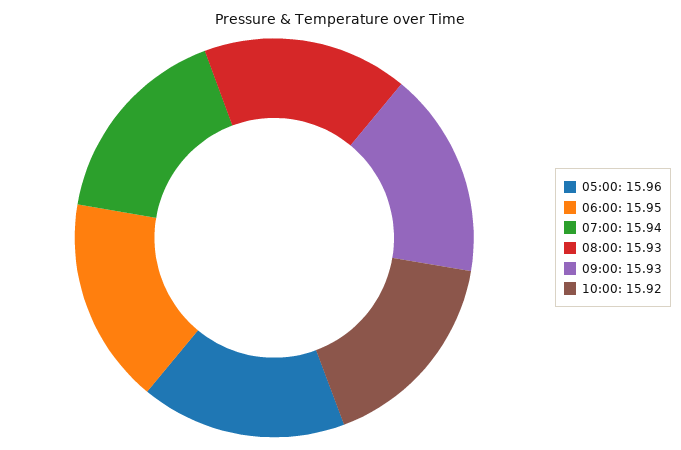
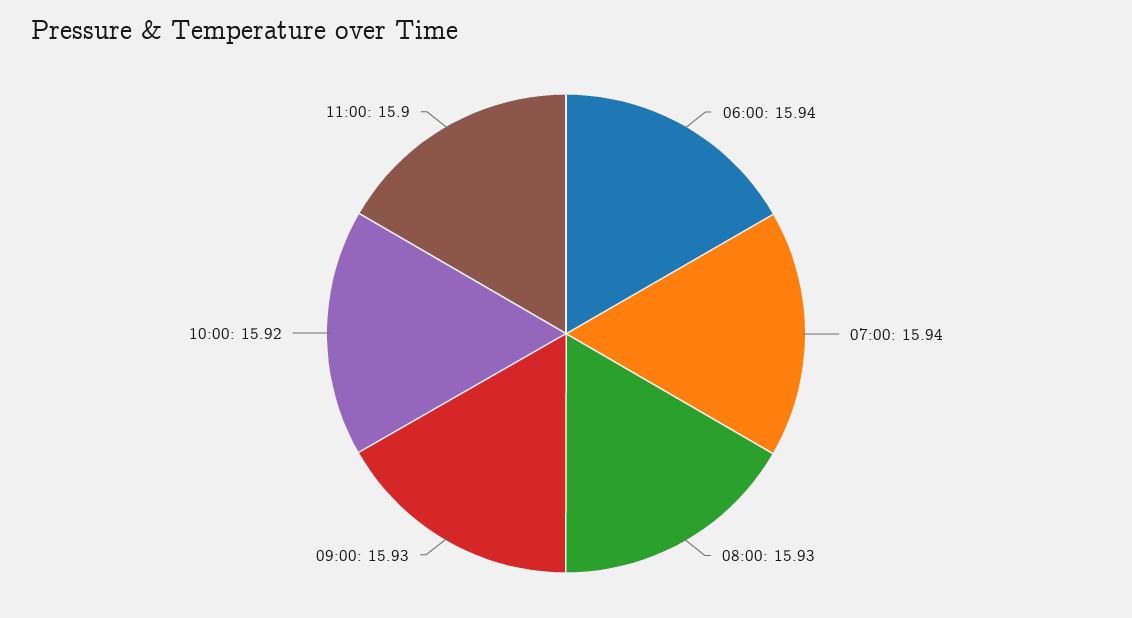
05:00: 15.96 -> none
06:00: 15.95 -> 15.94
11:00: none -> 15.9

